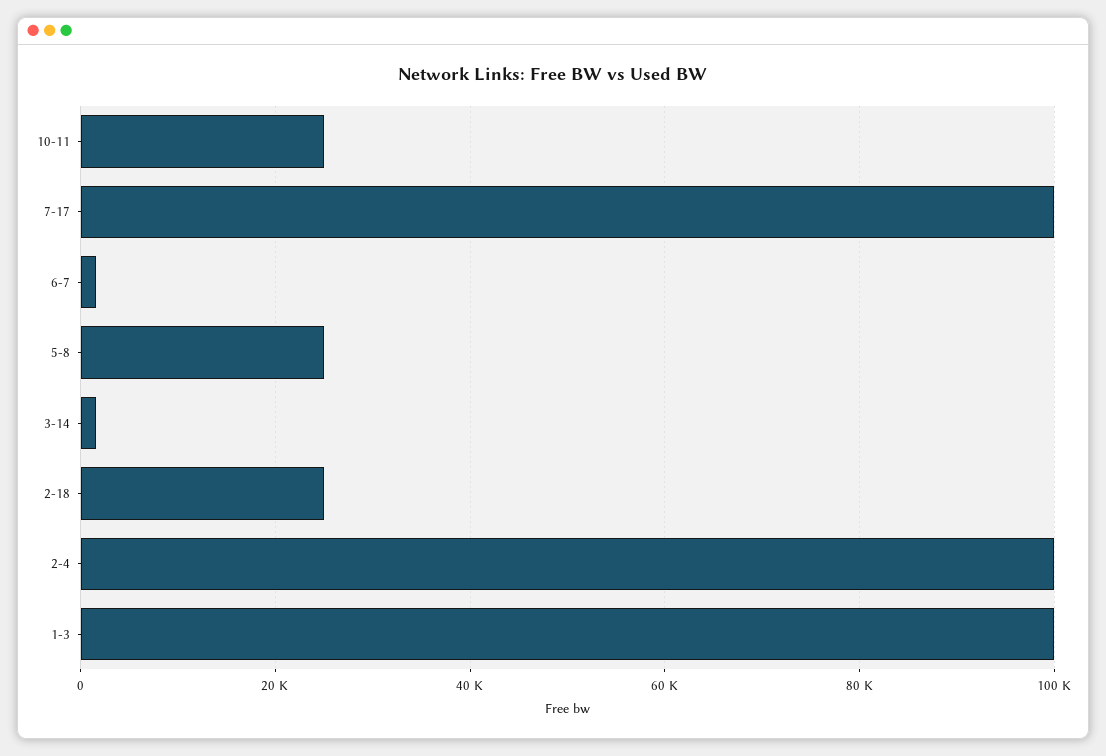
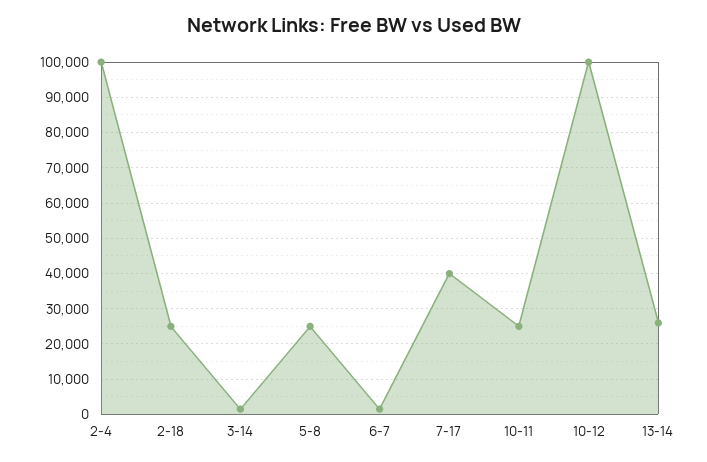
7-17: 100000 -> 40000
1-3: 100000 -> none
10-12: none -> 100000
13-14: none -> 26000

